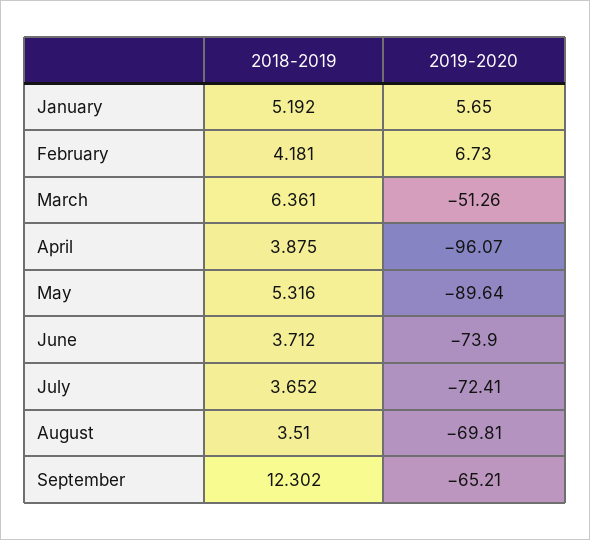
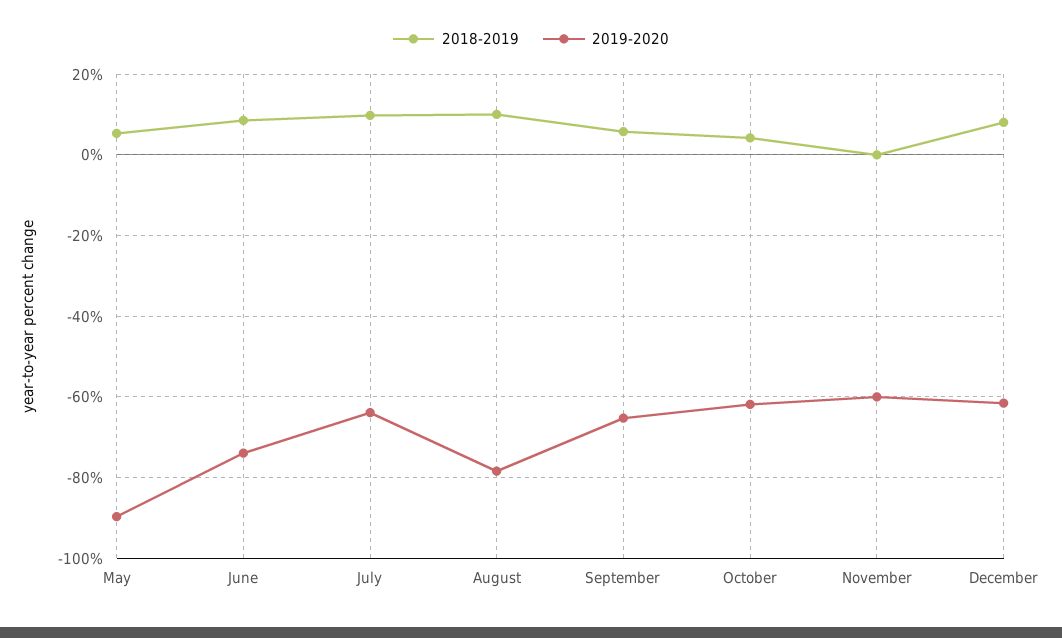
2018-2019, January: 5.192 -> none
2019-2020, January: 5.65 -> none
2018-2019, February: 4.181 -> none
2019-2020, February: 6.73 -> none
2018-2019, March: 6.361 -> none
2019-2020, March: -51.26 -> none
2018-2019, April: 3.875 -> none
2019-2020, April: -96.07 -> none
2018-2019, June: 3.712 -> 8
2018-2019, July: 3.652 -> 10
2019-2020, July: -72.41 -> -64
2018-2019, August: 3.51 -> 10
2019-2020, August: -69.81 -> -78
2018-2019, September: 12.302 -> 6
2018-2019, October: none -> 4
2019-2020, October: none -> -62
2018-2019, November: none -> 0
2019-2020, November: none -> -60
2018-2019, December: none -> 8
2019-2020, December: none -> -62

